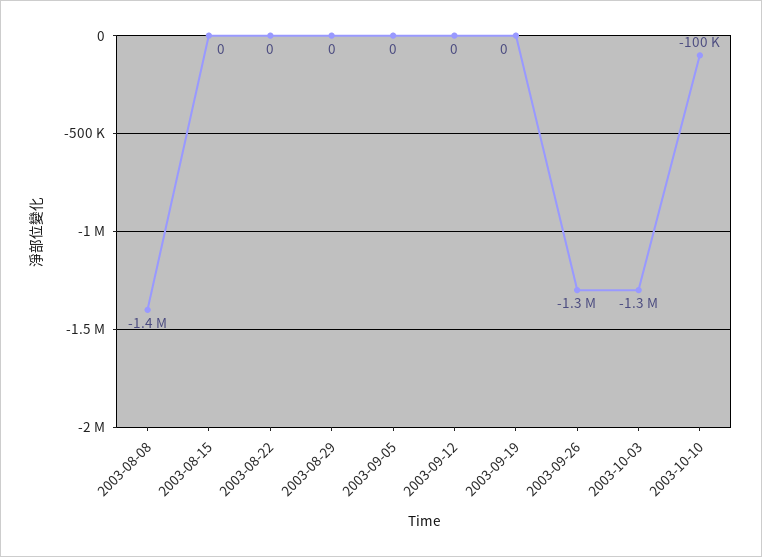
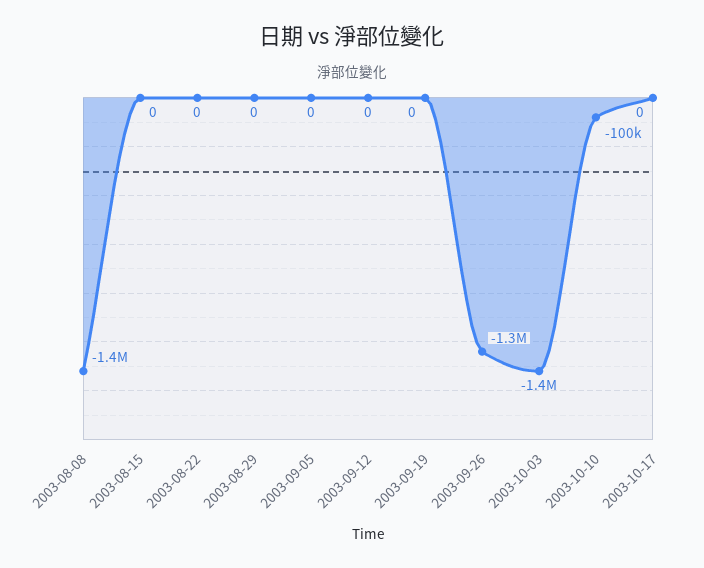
2003-10-03: -1300000 -> -1400000
2003-10-17: none -> 0

